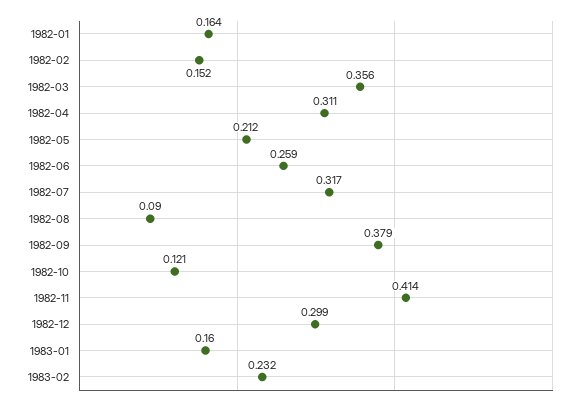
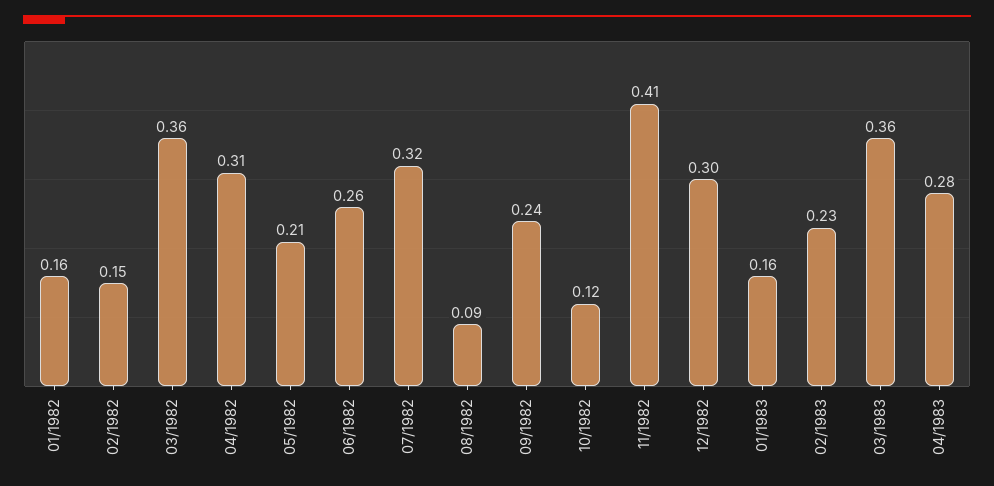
1982-09: 0.379 -> 0.24
03/1983: none -> 0.36
04/1983: none -> 0.28

